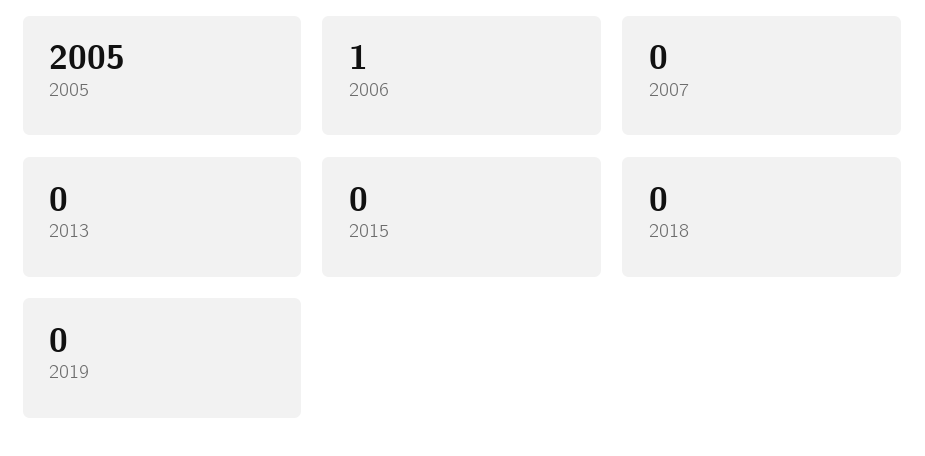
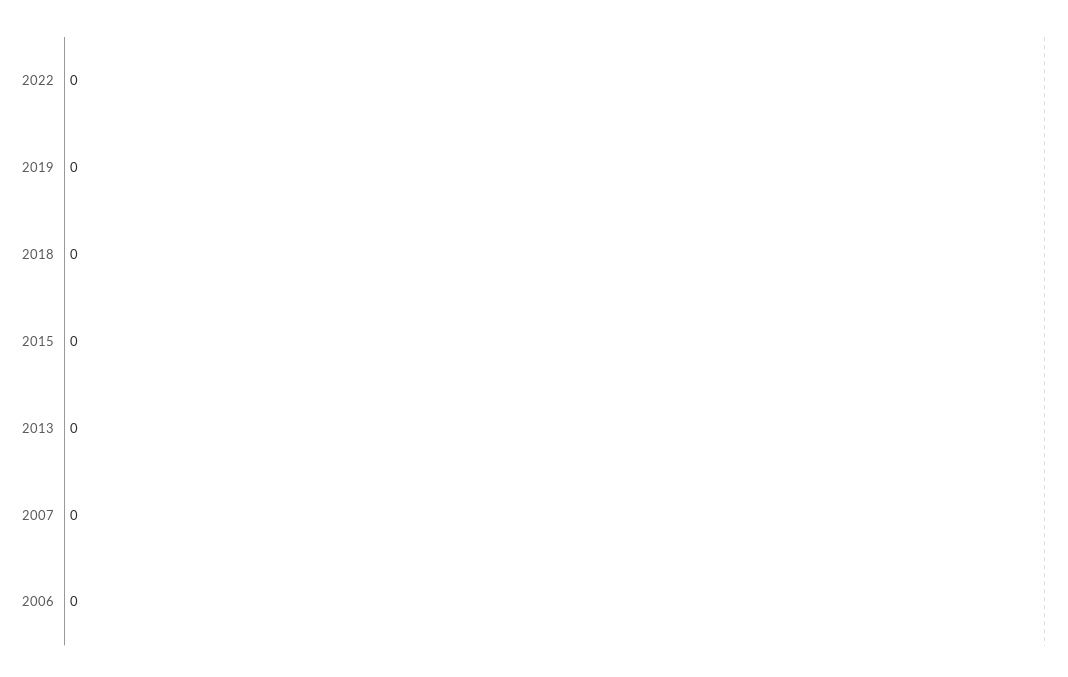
2005: 2005 -> none
2006: 1 -> 0
2022: none -> 0

